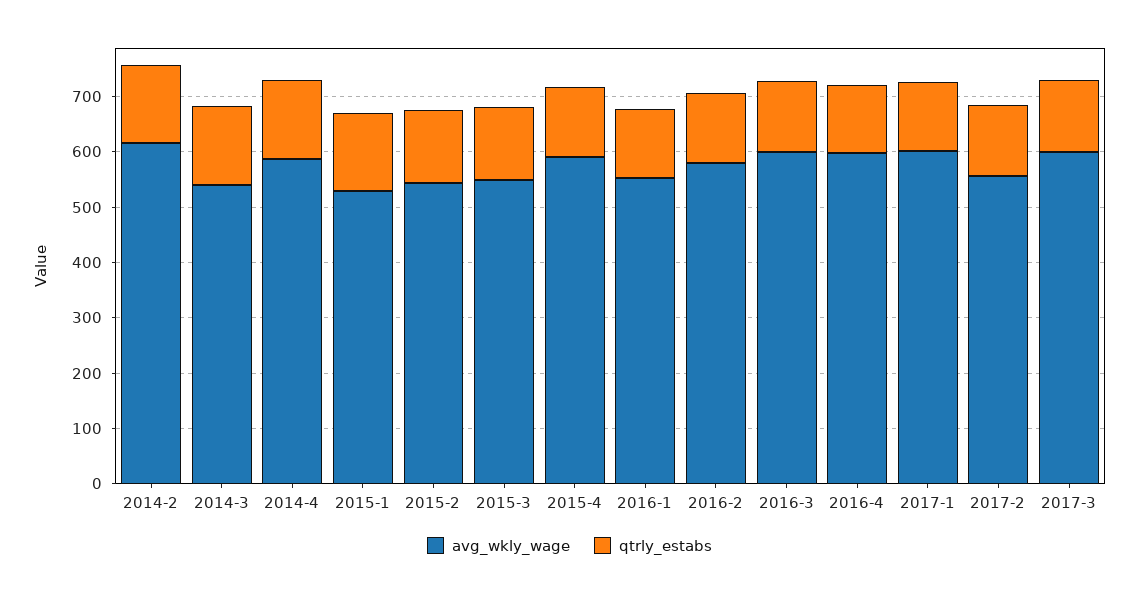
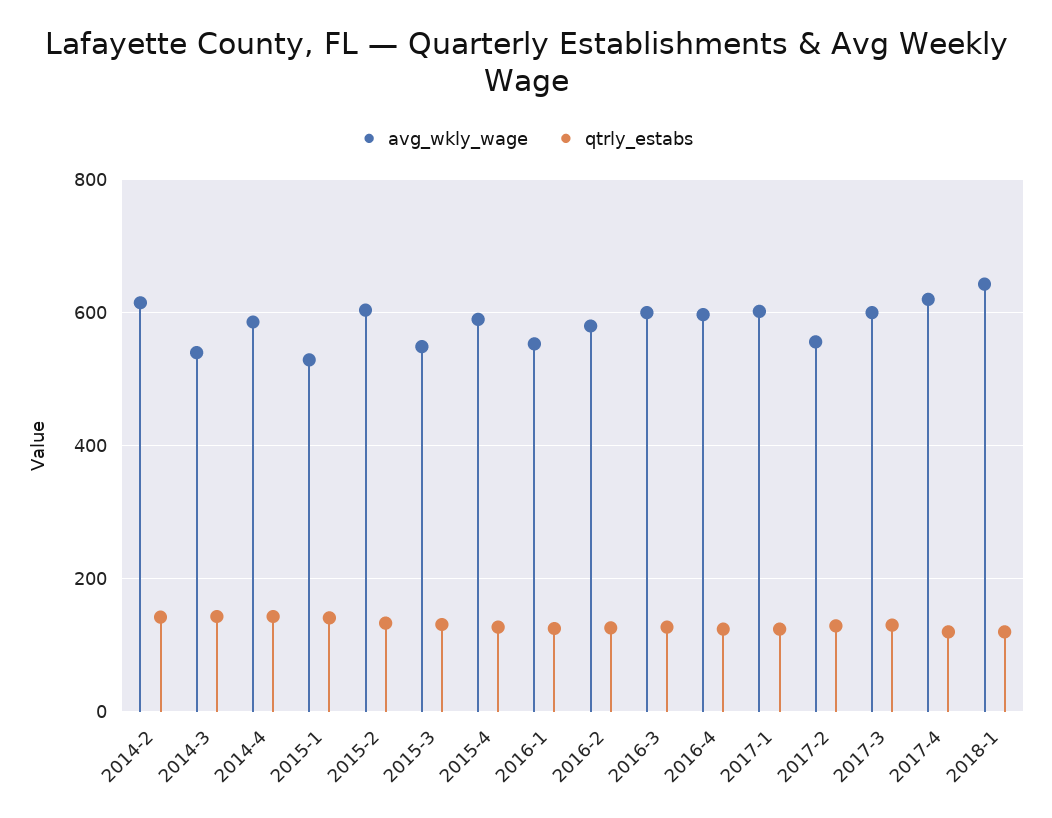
avg_wkly_wage, 2015-2: 540 -> 600
avg_wkly_wage, 2017-4: none -> 620
qtrly_estabs, 2017-4: none -> 120
avg_wkly_wage, 2018-1: none -> 640
qtrly_estabs, 2018-1: none -> 120

